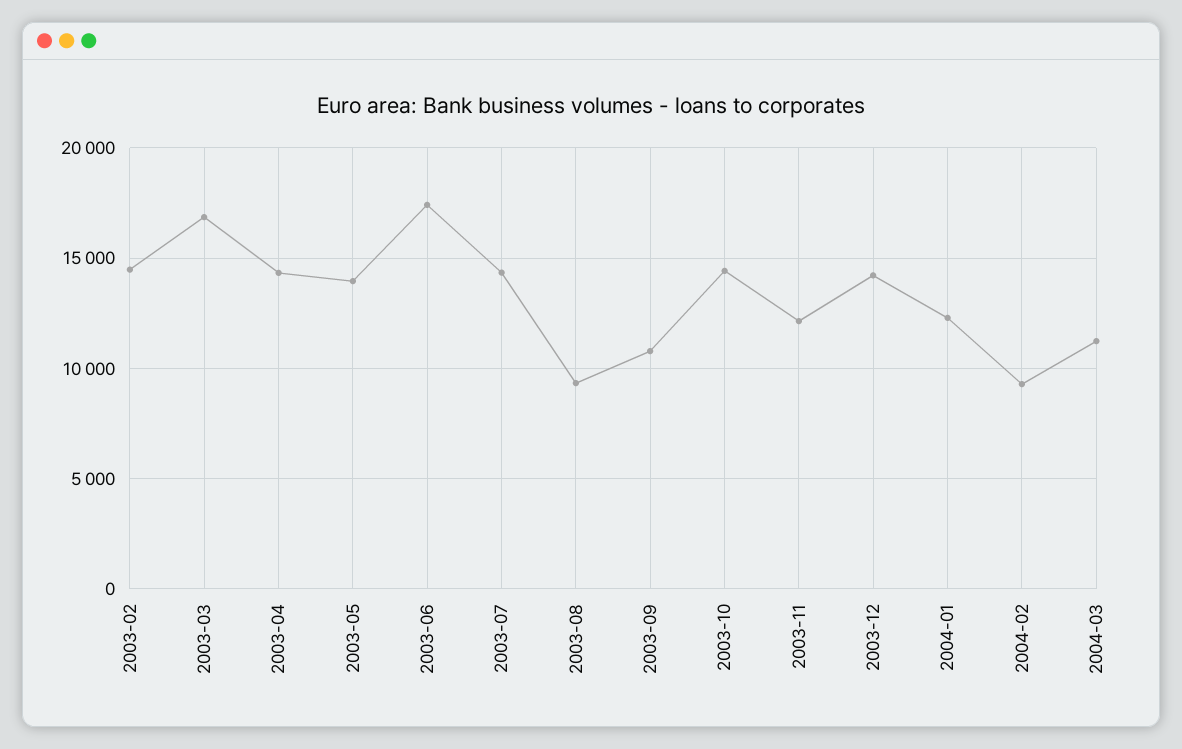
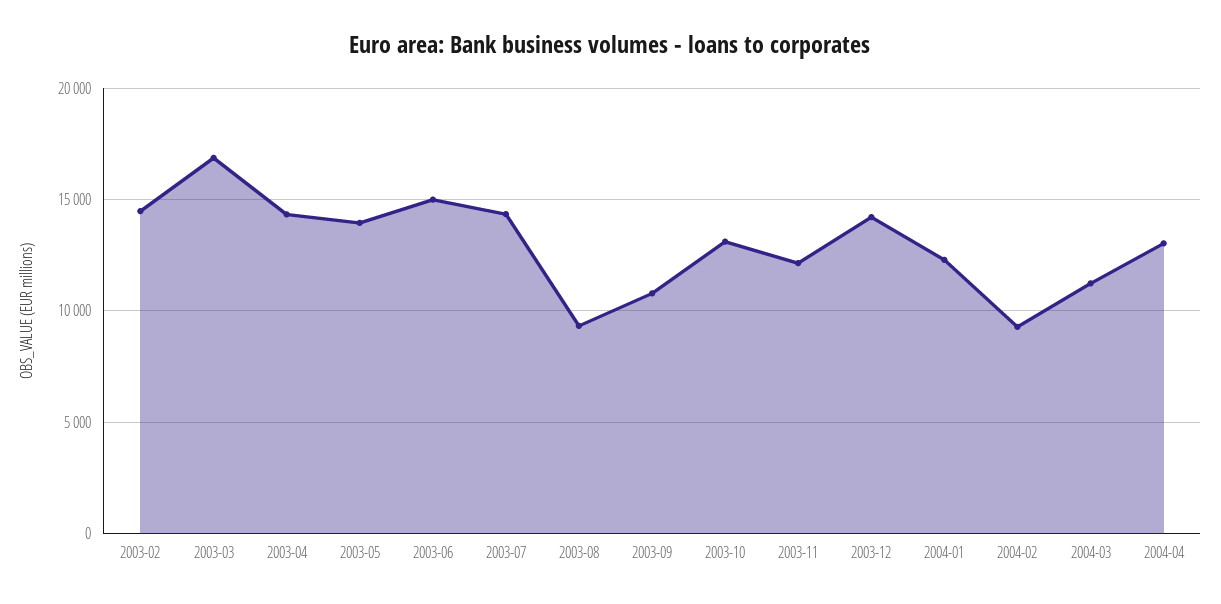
2003-06: 17500 -> 15000
2003-10: 14500 -> 13000
2004-04: none -> 13000

